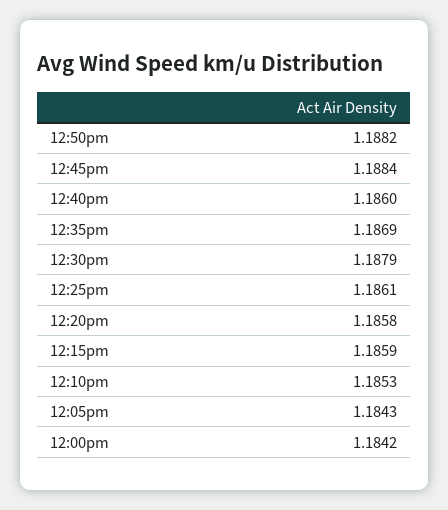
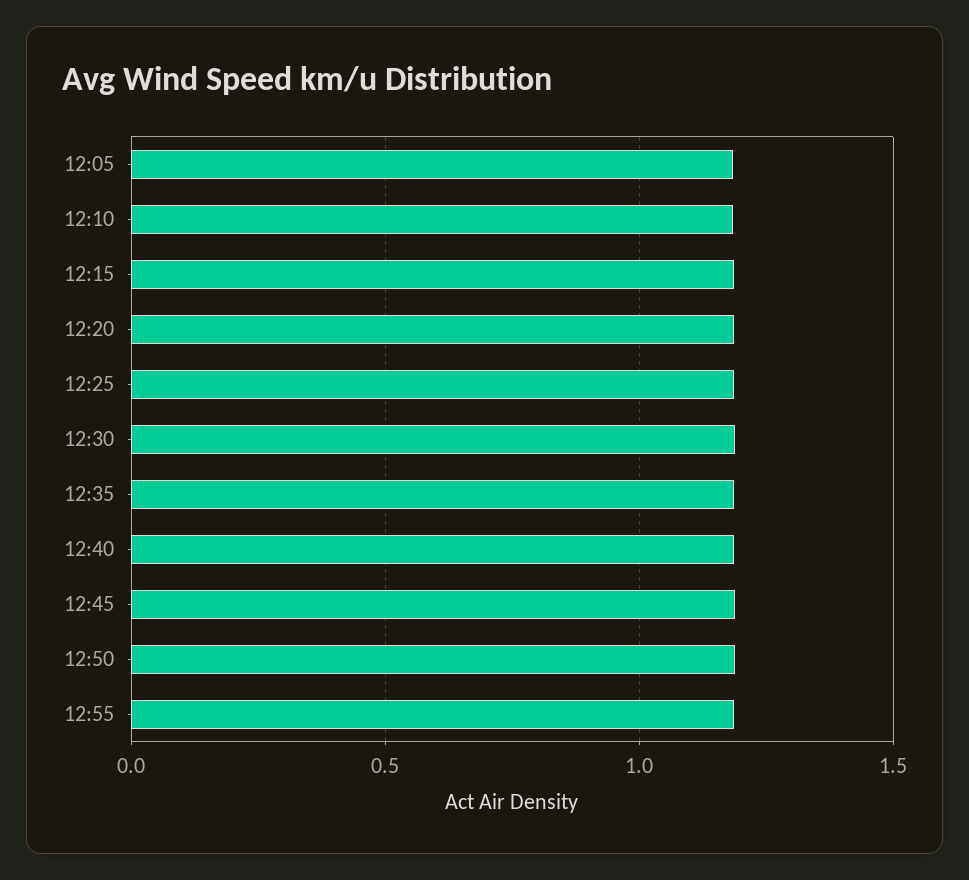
12:00pm: 1.1842 -> none
12:55: none -> 1.2

